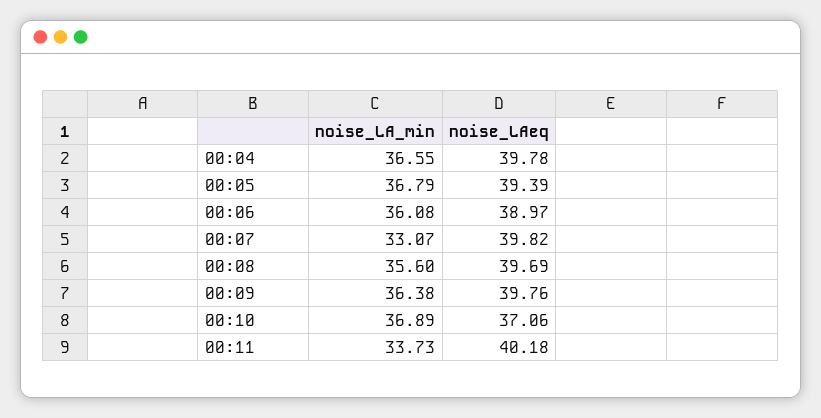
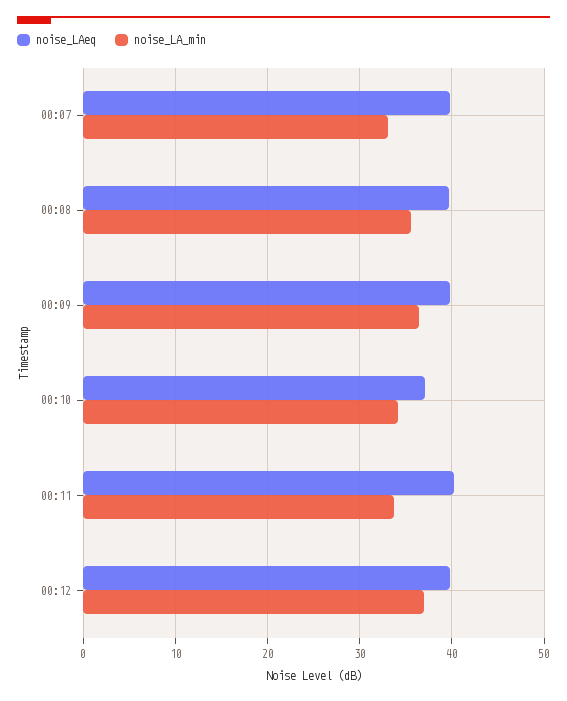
noise_LA_min, 00:04: 36.55 -> none
noise_LAeq, 00:04: 39.78 -> none
noise_LA_min, 00:05: 36.79 -> none
noise_LAeq, 00:05: 39.39 -> none
noise_LA_min, 00:06: 36.08 -> none
noise_LAeq, 00:06: 38.97 -> none
noise_LA_min, 00:10: 36.89 -> 34
noise_LAeq, 00:12: none -> 40
noise_LA_min, 00:12: none -> 37

